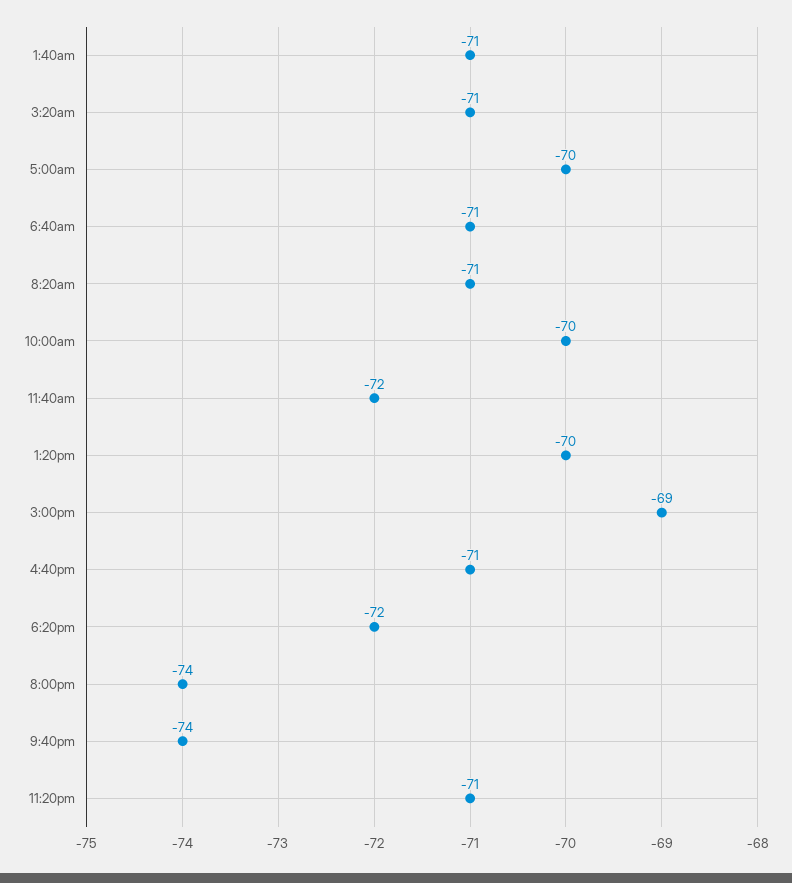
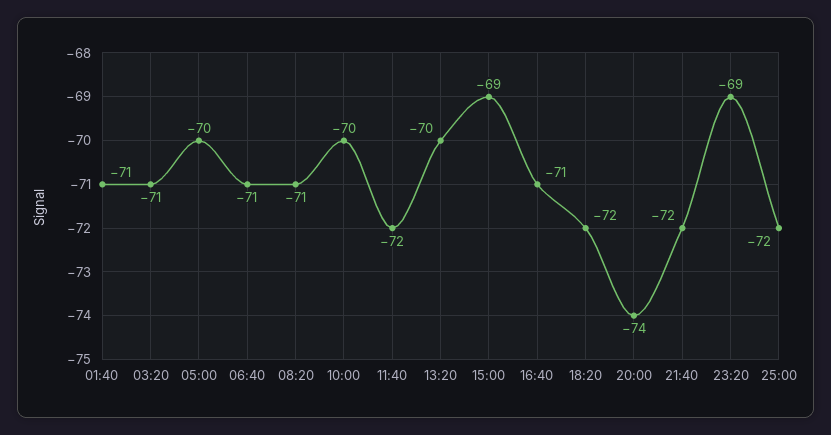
9:40pm: -74 -> -72
11:20pm: -71 -> -69
25:00: none -> -72

